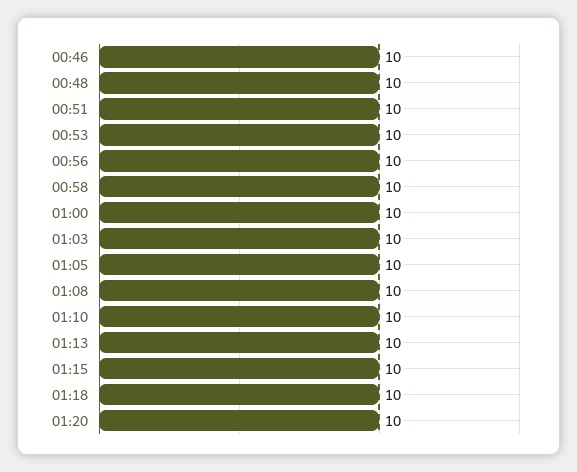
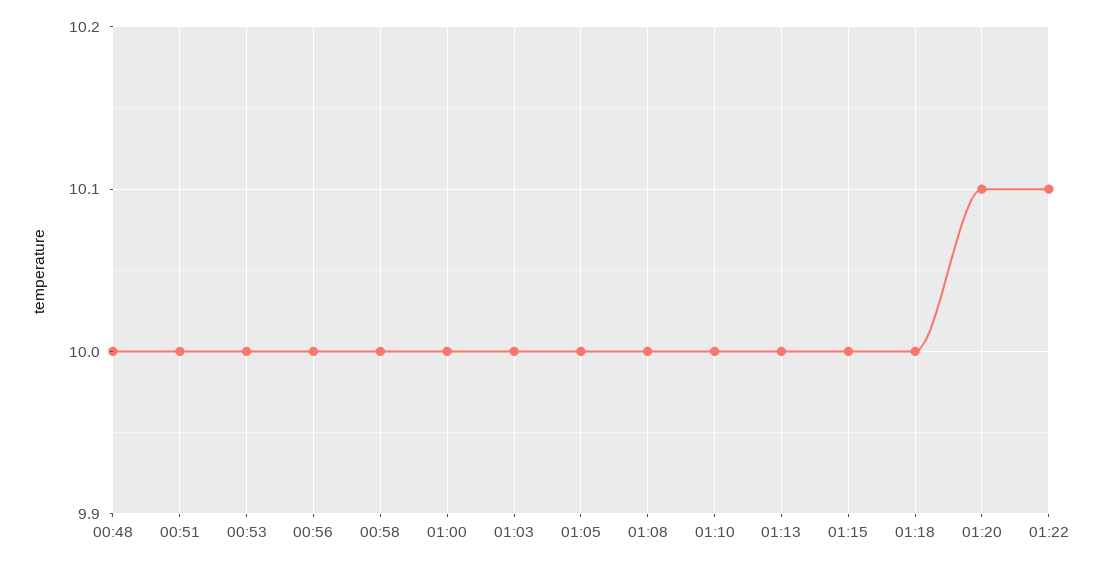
00:46: 10 -> none
01:20: 10 -> 10.1
01:22: none -> 10.1

